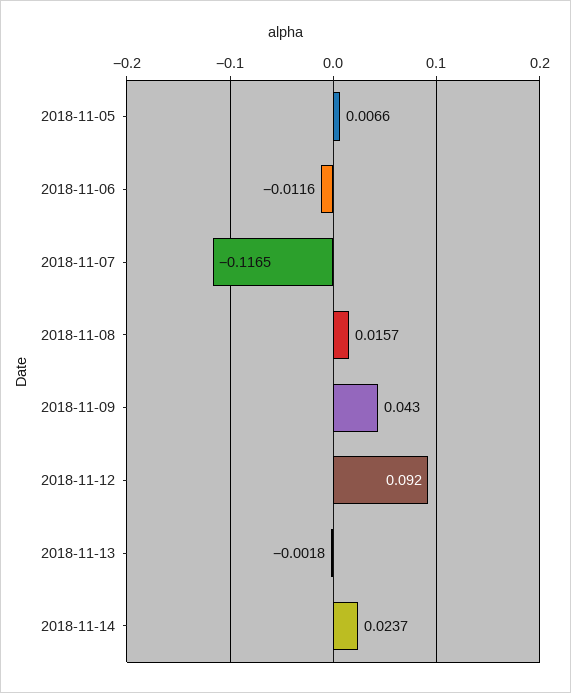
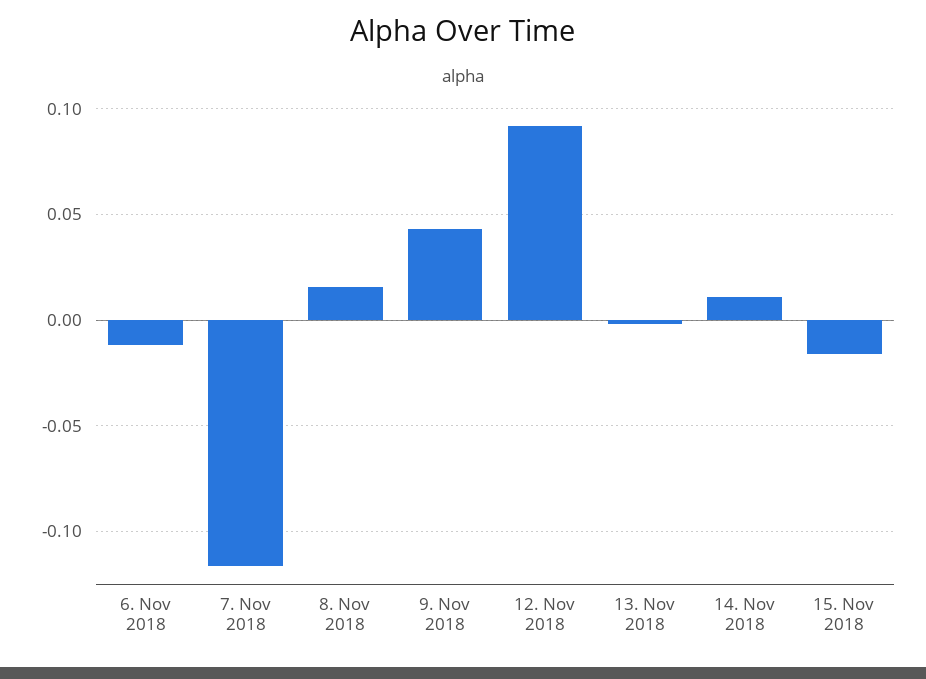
2018-11-05: 0.0066 -> none
2018-11-14: 0.0237 -> 0.01
15. Nov 2018: none -> -0.015

